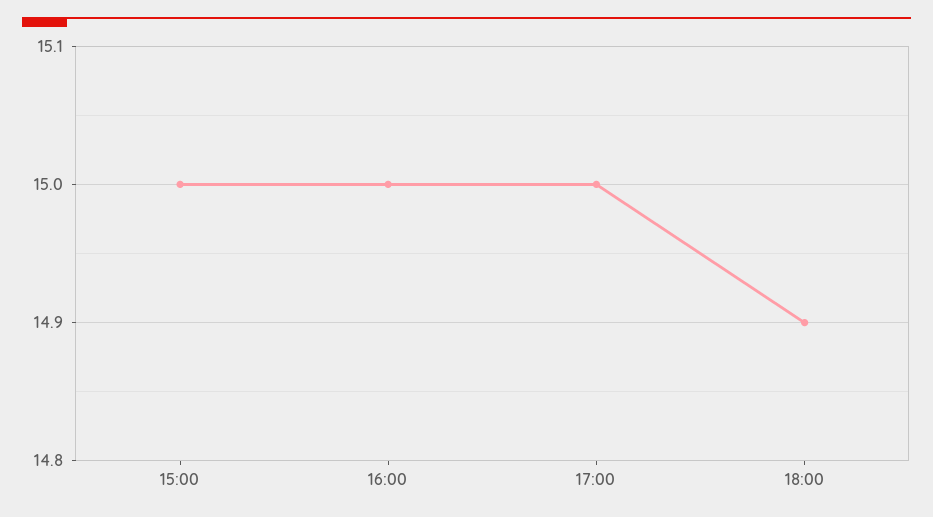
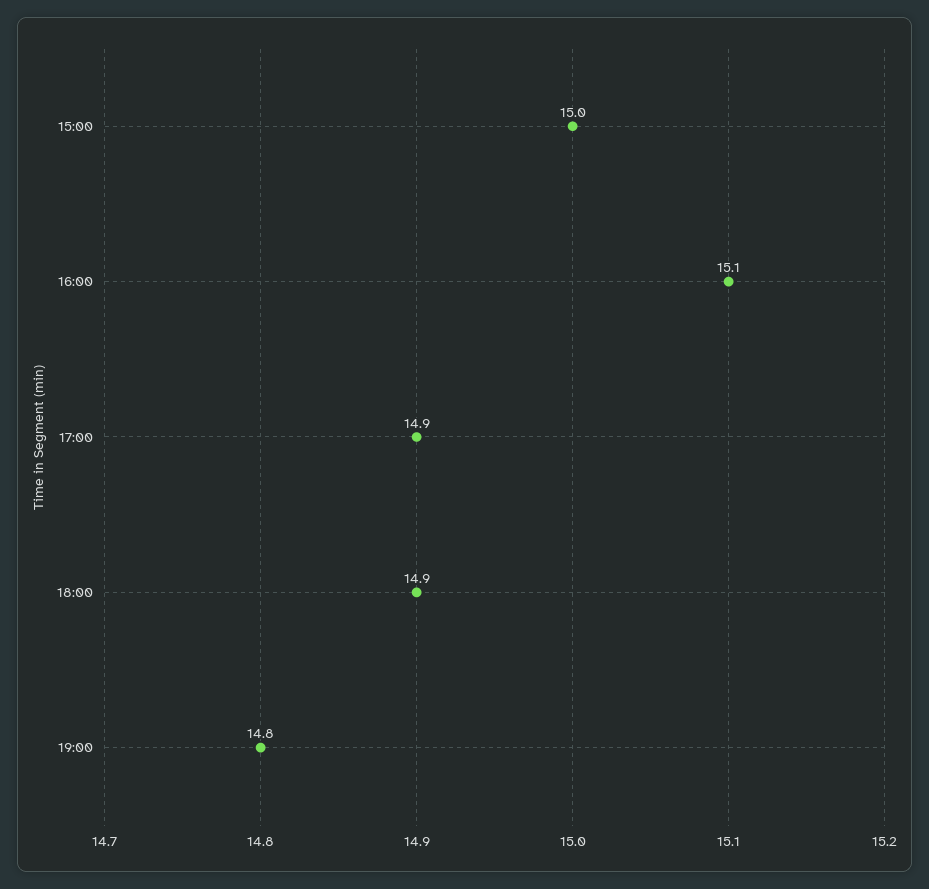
16:00: 15 -> 15.1
17:00: 15 -> 14.9
19:00: none -> 14.8

